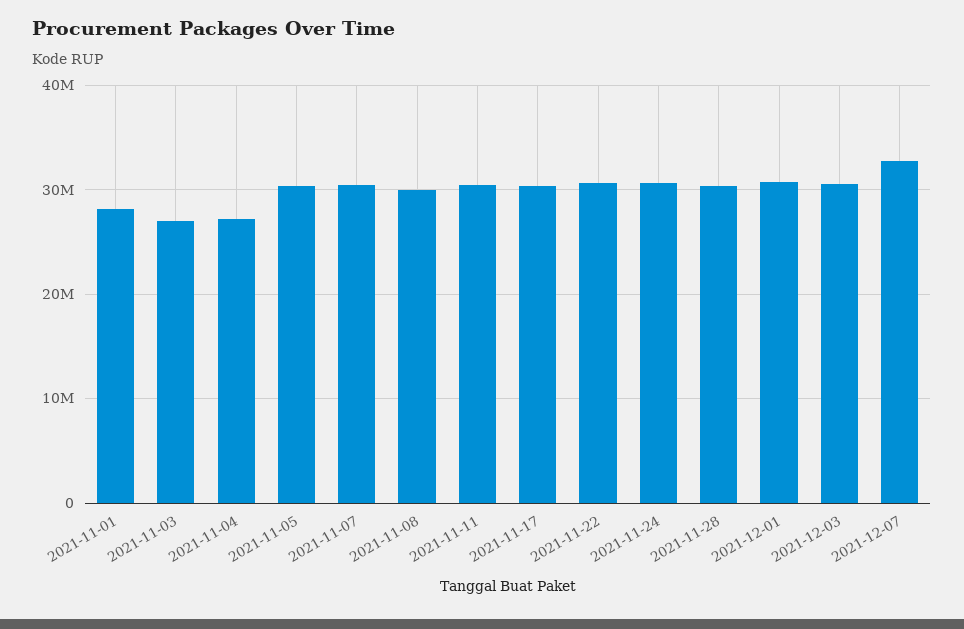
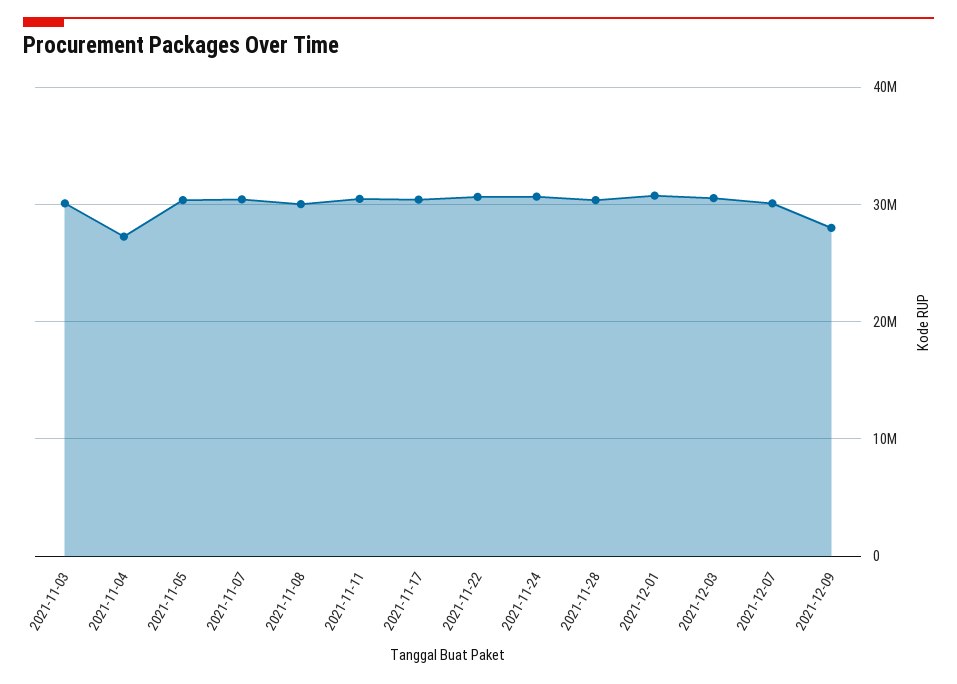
2021-11-01: 28000000 -> none
2021-11-03: 27000000 -> 30000000
2021-12-07: 33000000 -> 30000000
2021-12-09: none -> 28000000

